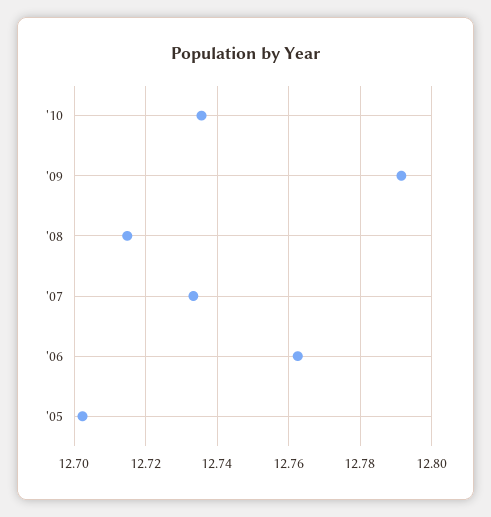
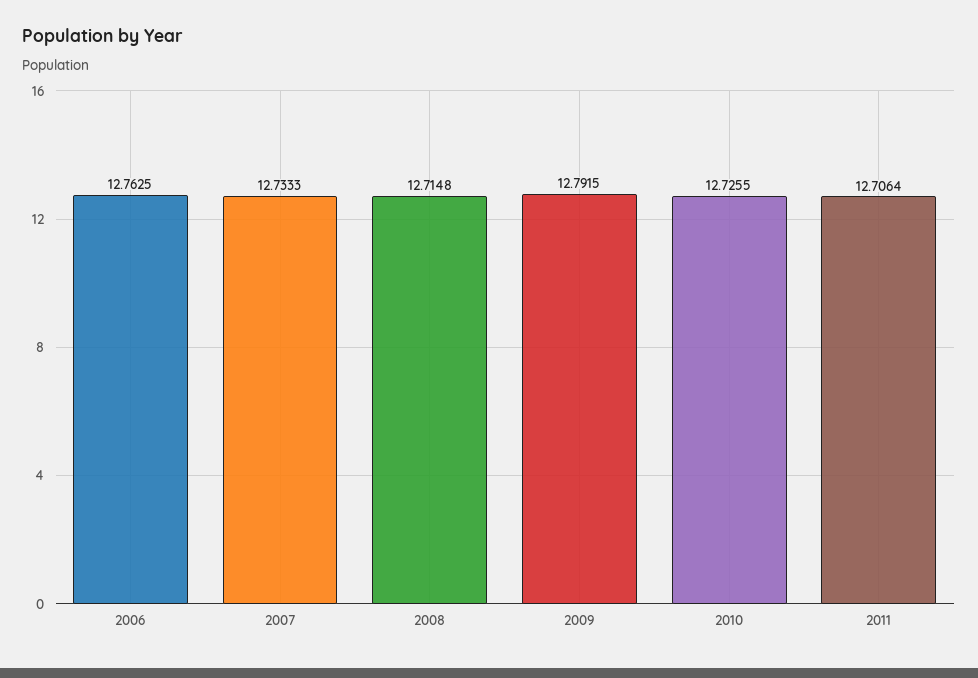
'10: 12.736 -> 12.7255
'05: 12.702 -> none
2011: none -> 12.7064

